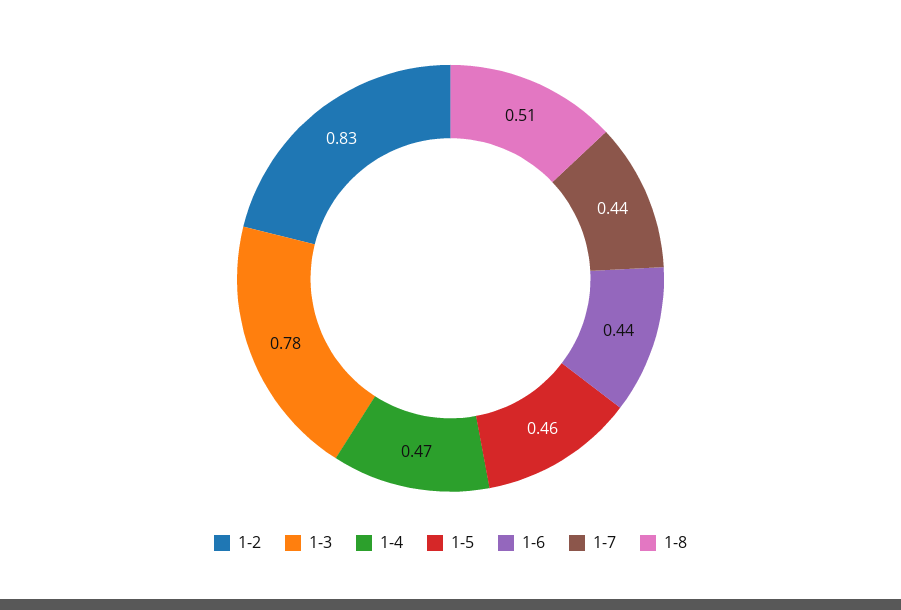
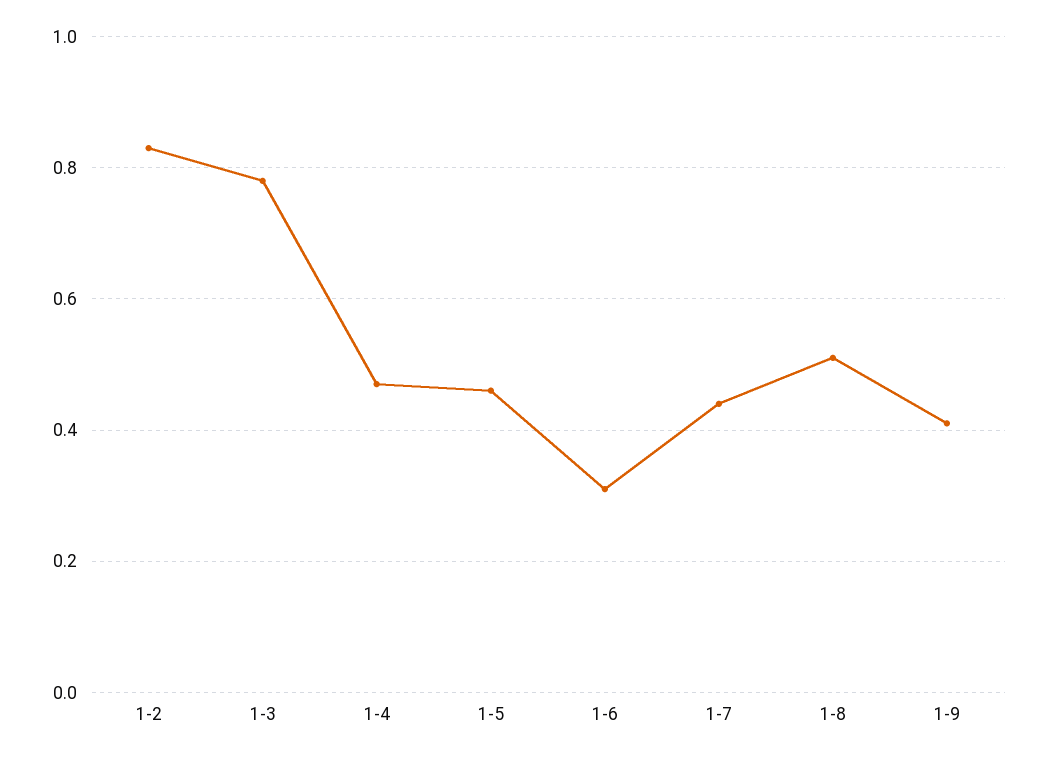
1-6: 0.44 -> 0.3
1-9: none -> 0.4

